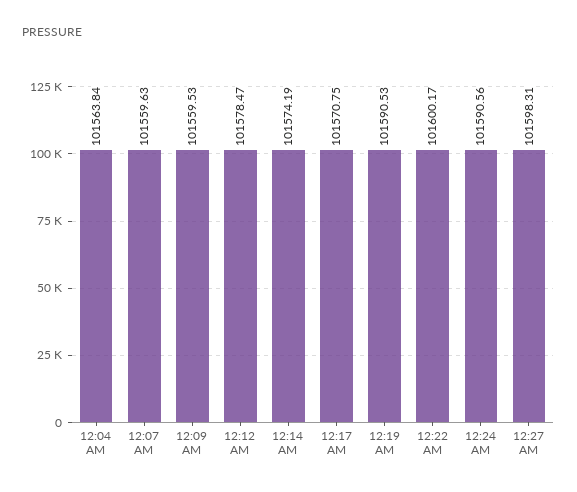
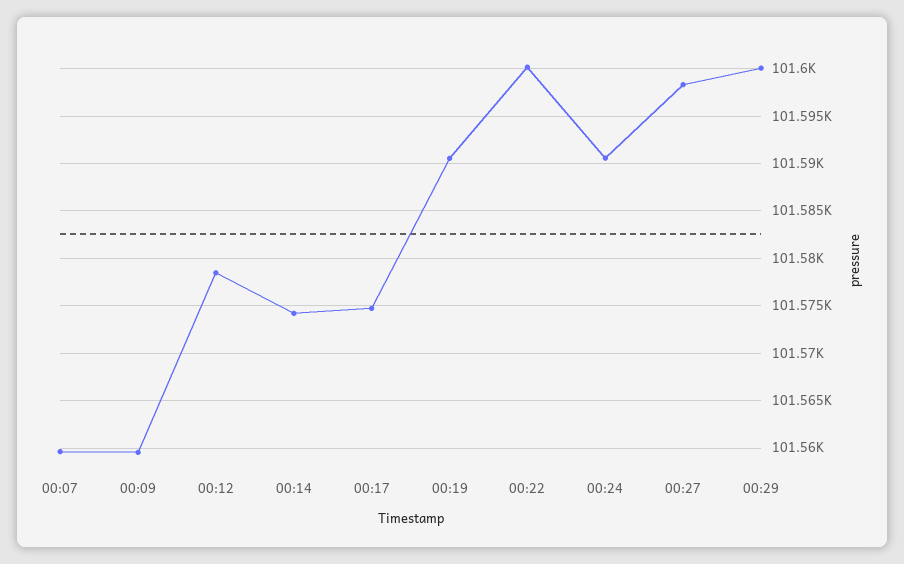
12:04 AM: 101563.84 -> none
12:17 AM: 101570.75 -> 101575
00:29: none -> 101600

